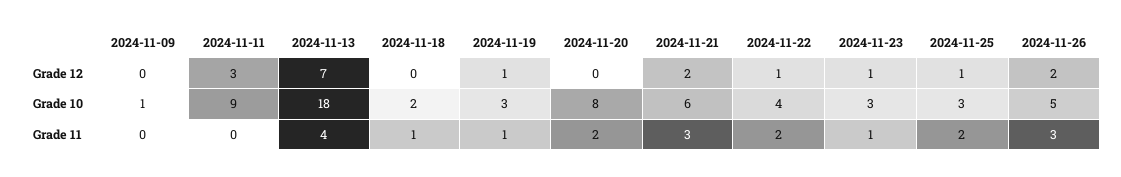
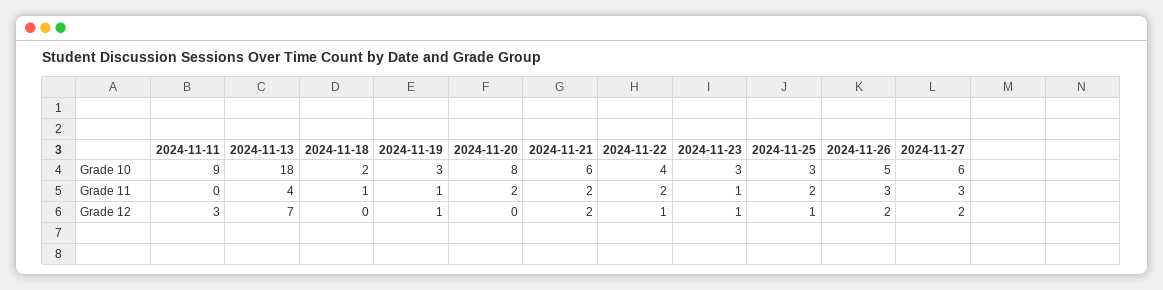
2024-11-09, Grade 12: 0 -> none
2024-11-09, Grade 10: 1 -> none
2024-11-09, Grade 11: 0 -> none
2024-11-21, Grade 11: 3 -> 2
2024-11-27, Grade 10: none -> 6
2024-11-27, Grade 11: none -> 3
2024-11-27, Grade 12: none -> 2

